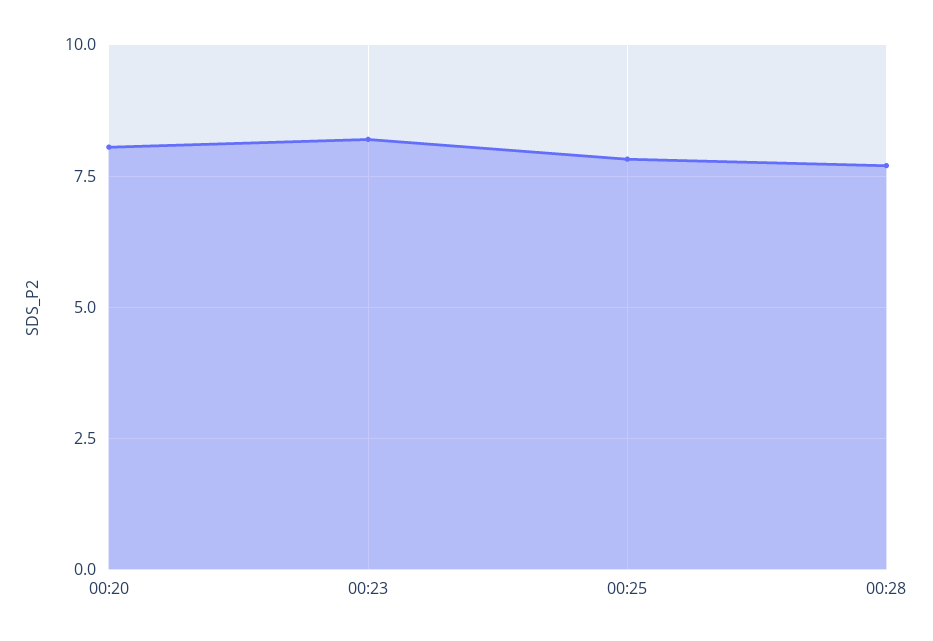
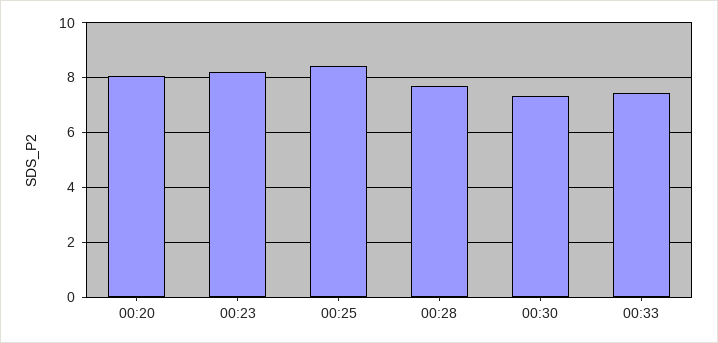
00:25: 7.75 -> 8.5
00:30: none -> 7.25
00:33: none -> 7.5

